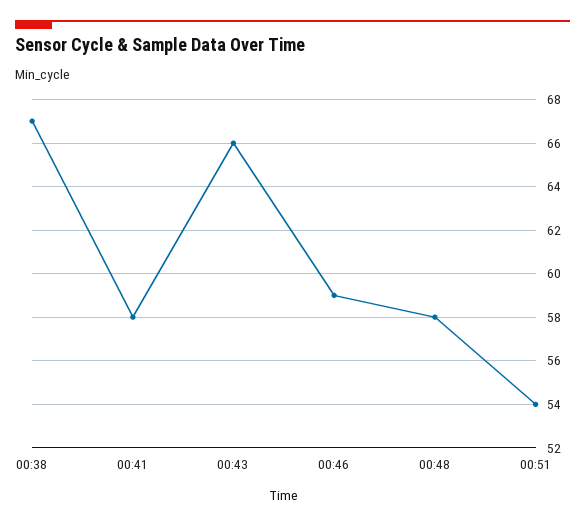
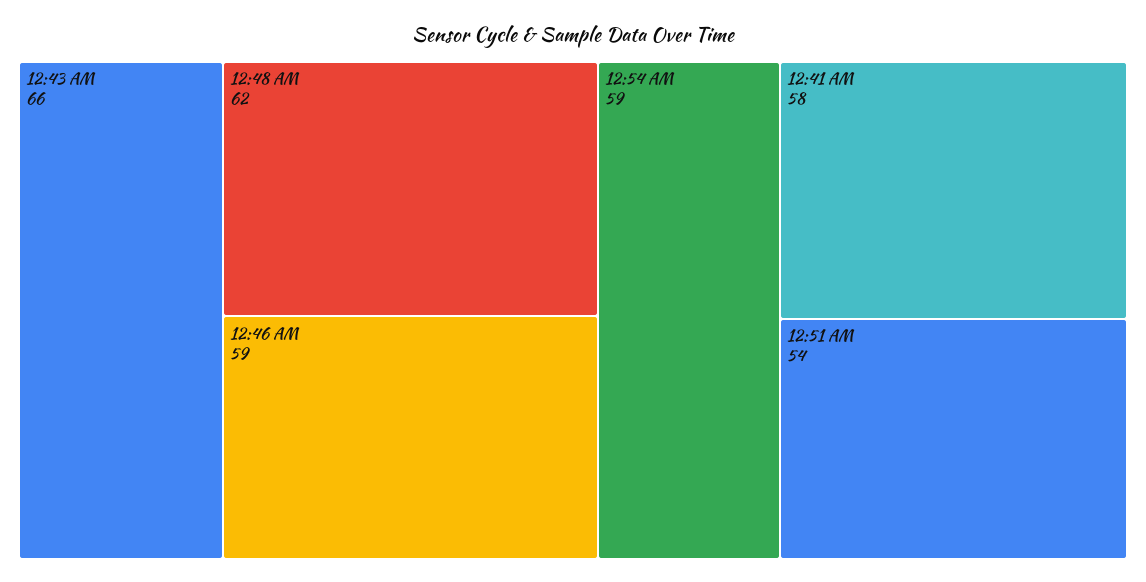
00:38: 67 -> none
00:48: 58 -> 62
12:54 AM: none -> 59

